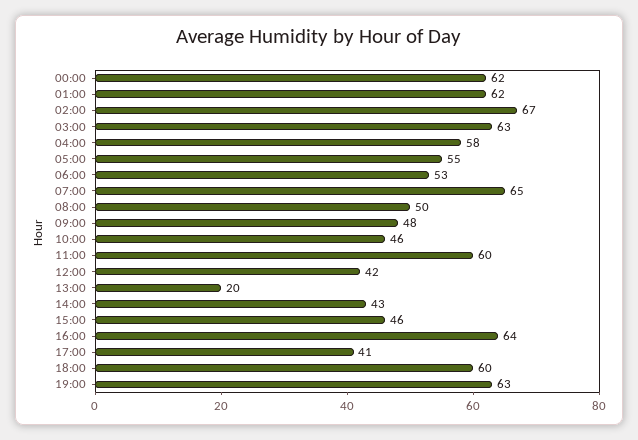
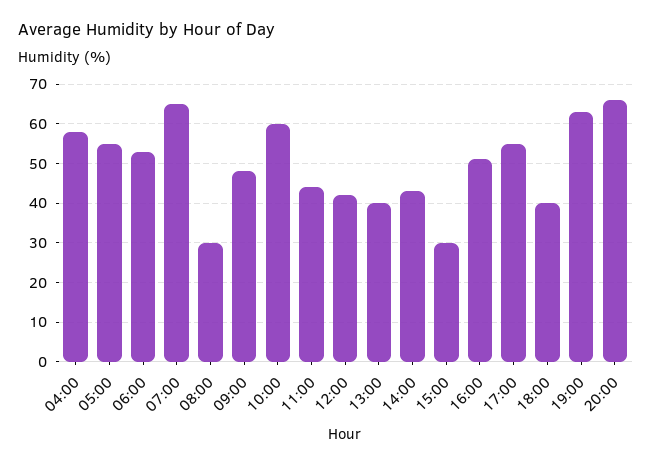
00:00: 62 -> none
01:00: 62 -> none
02:00: 67 -> none
03:00: 63 -> none
08:00: 50 -> 30
10:00: 46 -> 60
11:00: 60 -> 45
13:00: 20 -> 40
15:00: 46 -> 30
16:00: 64 -> 50
17:00: 41 -> 55
18:00: 60 -> 40
20:00: none -> 65

